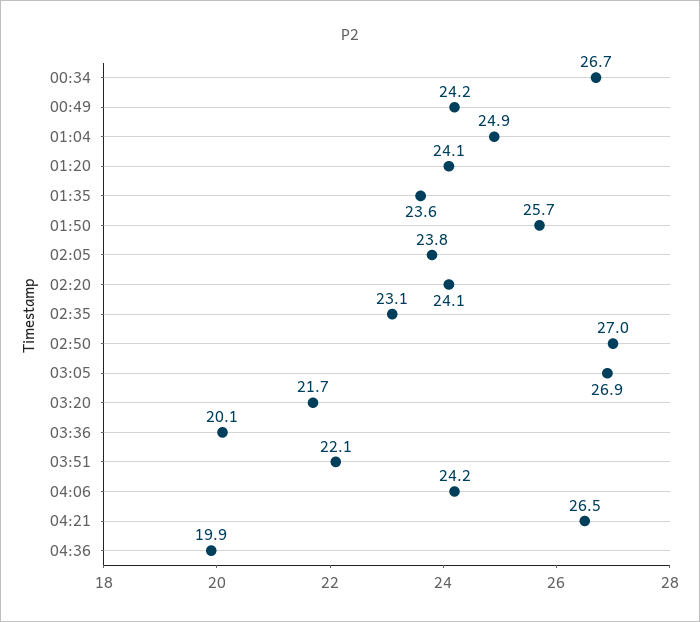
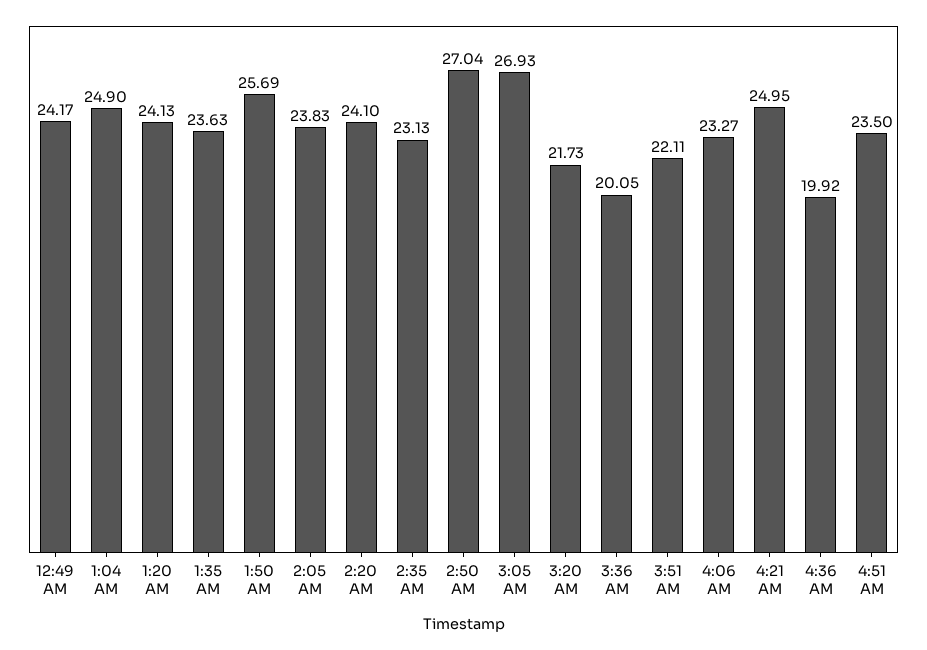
00:34: 26.7 -> none
04:06: 24.2 -> 23.27
04:21: 26.5 -> 24.95
4:51 AM: none -> 23.5

